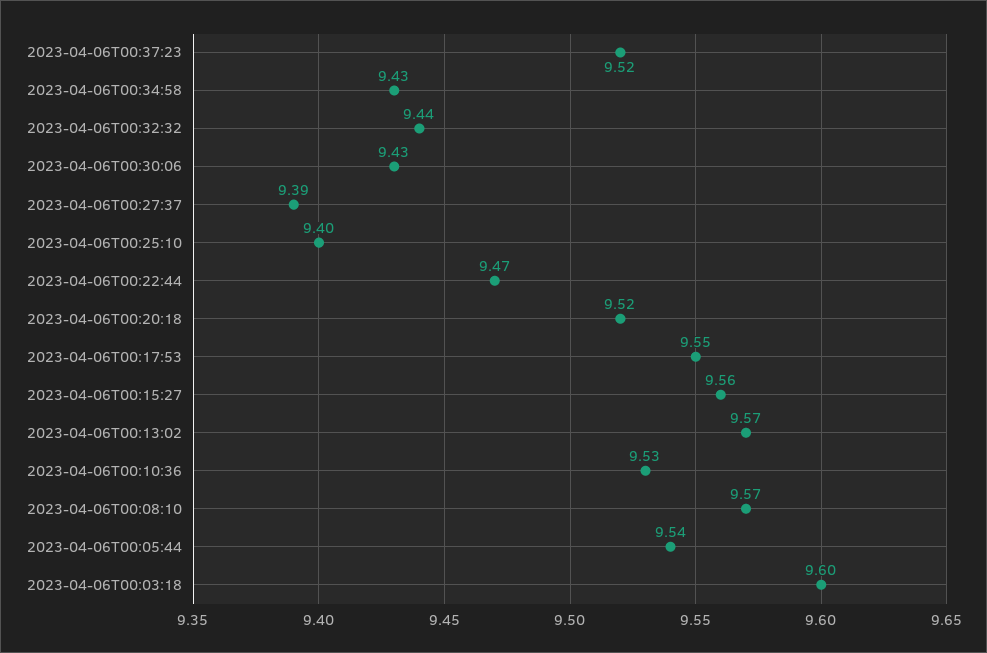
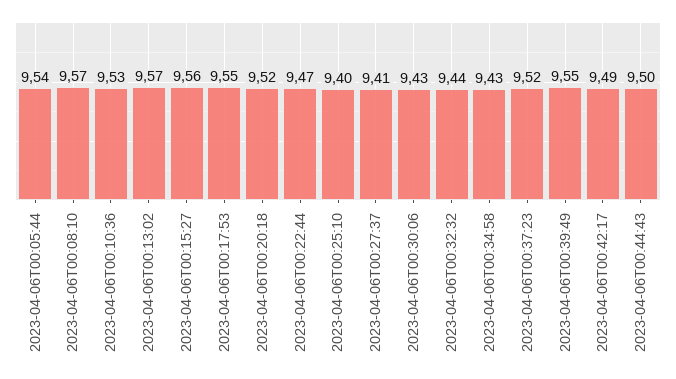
2023-04-06T00:27:37: 9.39 -> 9.41
2023-04-06T00:03:18: 9.6 -> none
2023-04-06T00:39:49: none -> 9.55
2023-04-06T00:42:17: none -> 9.49
2023-04-06T00:44:43: none -> 9.5

